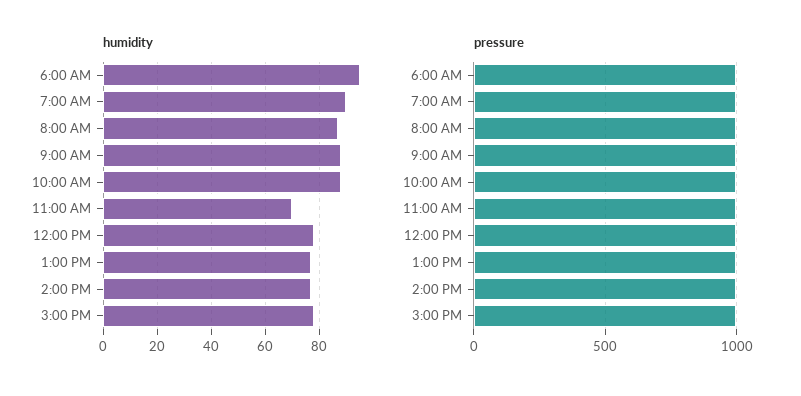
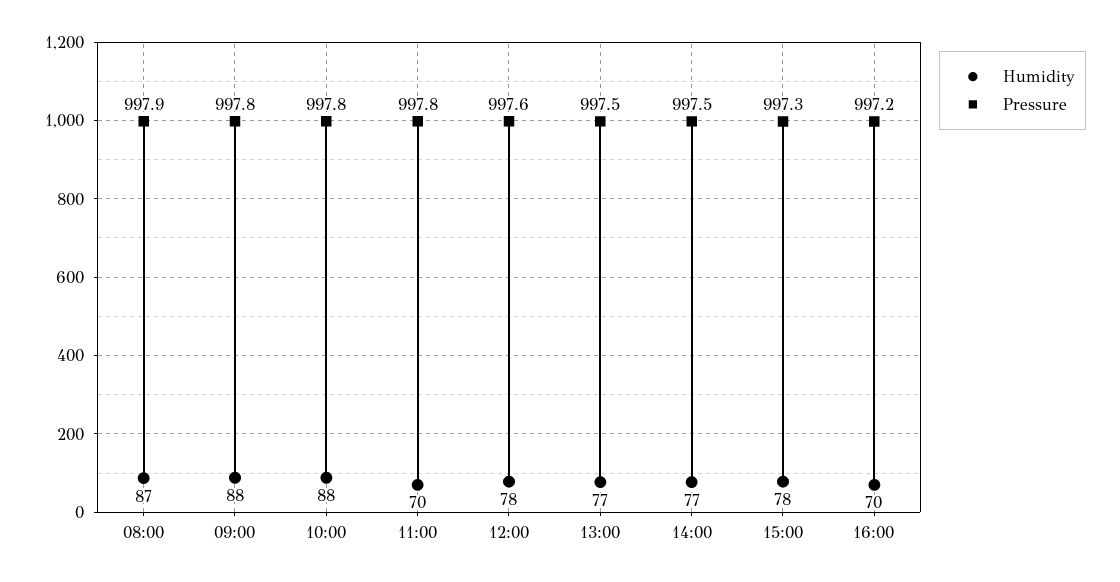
humidity, 6:00 AM: 95 -> none
humidity, 7:00 AM: 90 -> none
pressure, 6:00 AM: 1000 -> none
pressure, 7:00 AM: 1000 -> none
humidity, 16:00: none -> 70
pressure, 16:00: none -> 997.2

